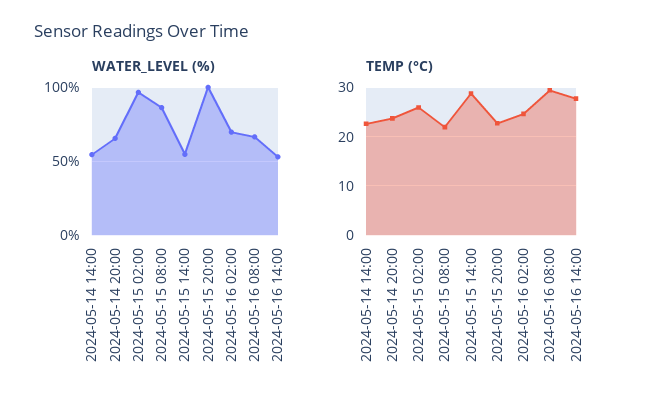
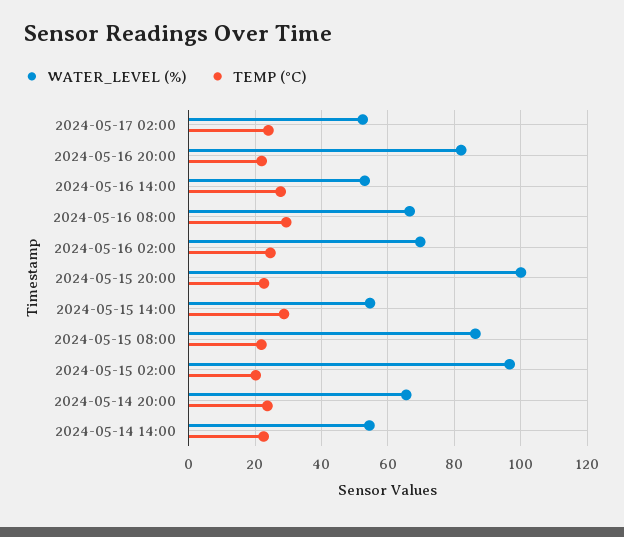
TEMP (°C), 2024-05-15 02:00: 26 -> 20
WATER_LEVEL (%), 2024-05-17 02:00: none -> 52
TEMP (°C), 2024-05-17 02:00: none -> 24
WATER_LEVEL (%), 2024-05-16 20:00: none -> 82
TEMP (°C), 2024-05-16 20:00: none -> 22

